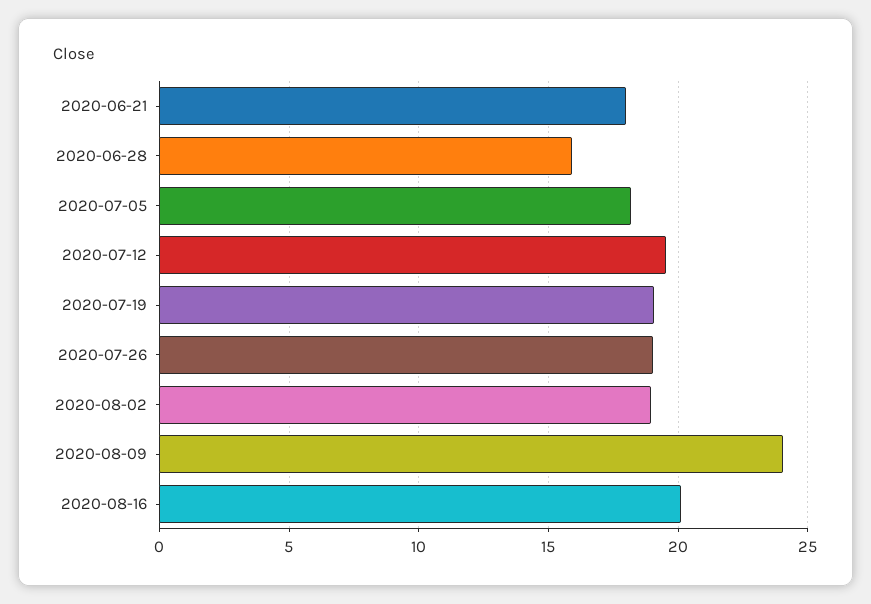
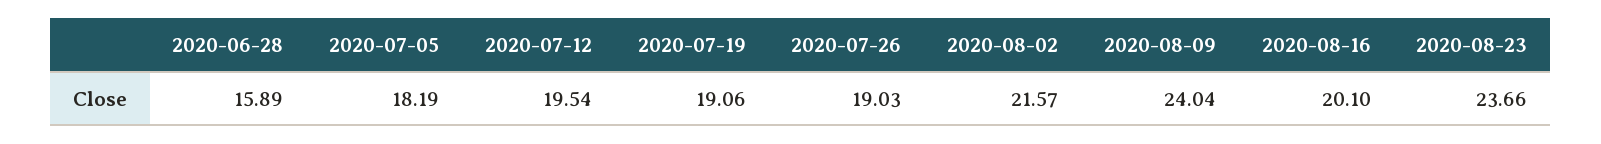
2020-06-21: 18 -> none
2020-08-02: 19 -> 21.57
2020-08-23: none -> 23.66

